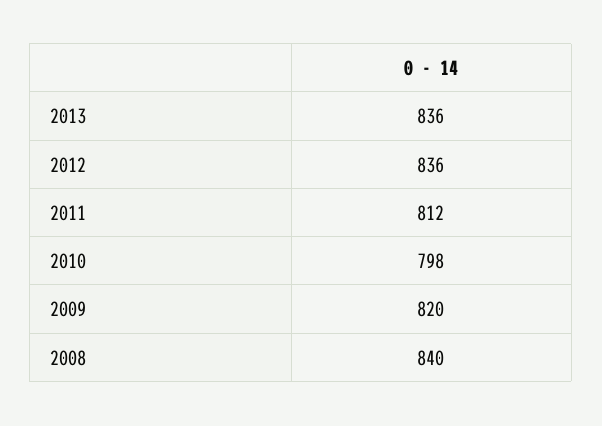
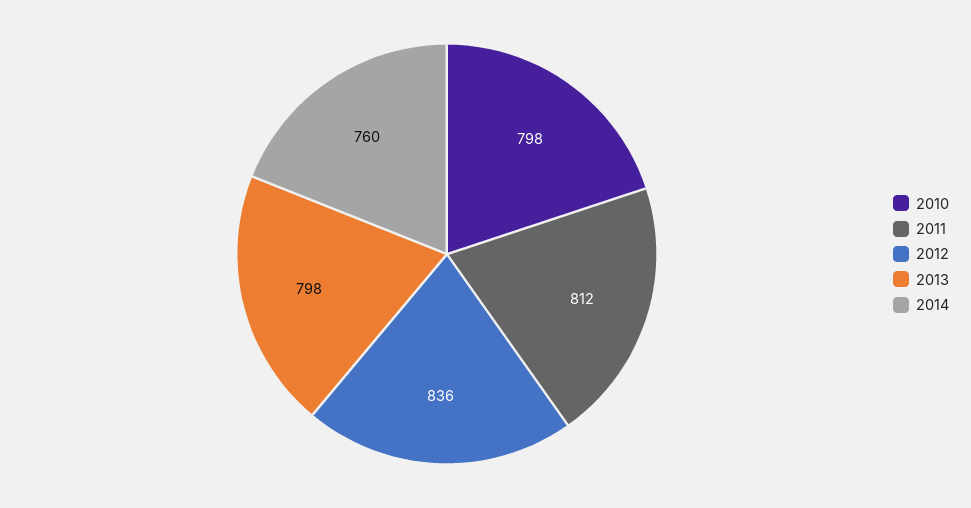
2013: 836 -> 798
2009: 820 -> none
2008: 840 -> none
2014: none -> 760

